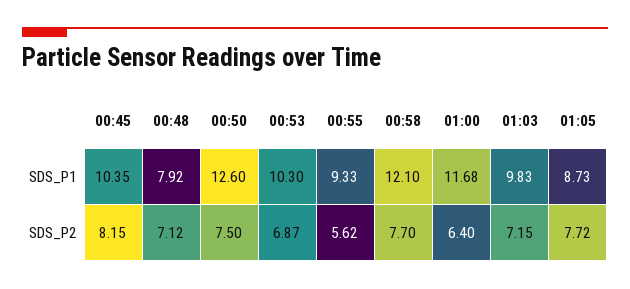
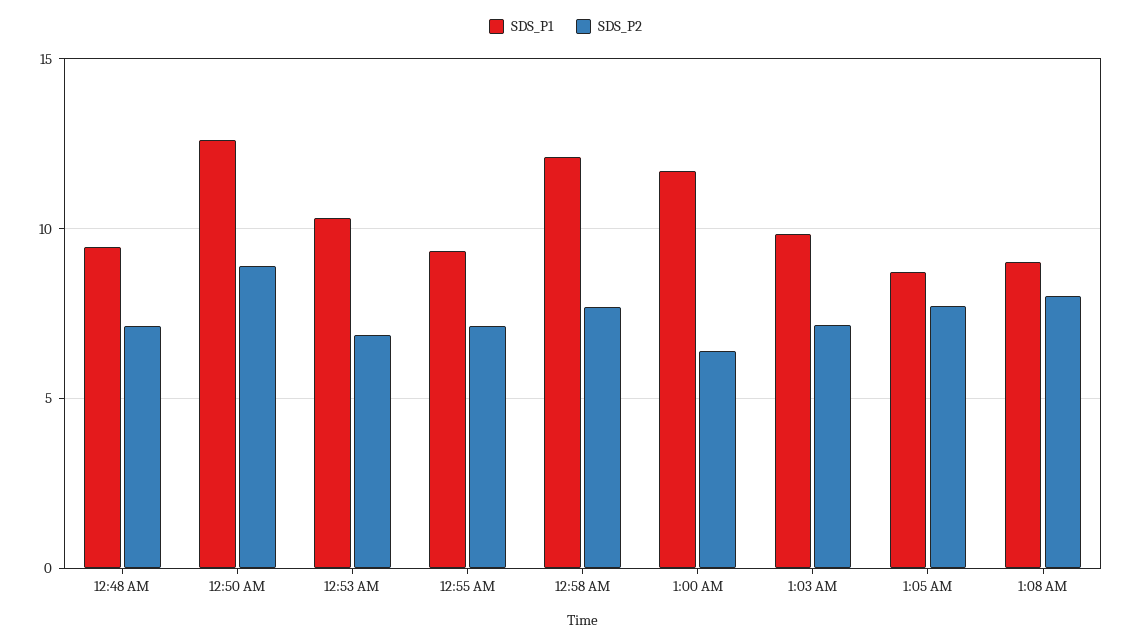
SDS_P1, 00:45: 10.35 -> none
SDS_P1, 00:48: 7.92 -> 9.5
SDS_P2, 00:45: 8.15 -> none
SDS_P2, 00:50: 7.5 -> 9
SDS_P2, 00:55: 5.62 -> 7
SDS_P1, 1:08 AM: none -> 9
SDS_P2, 1:08 AM: none -> 8

